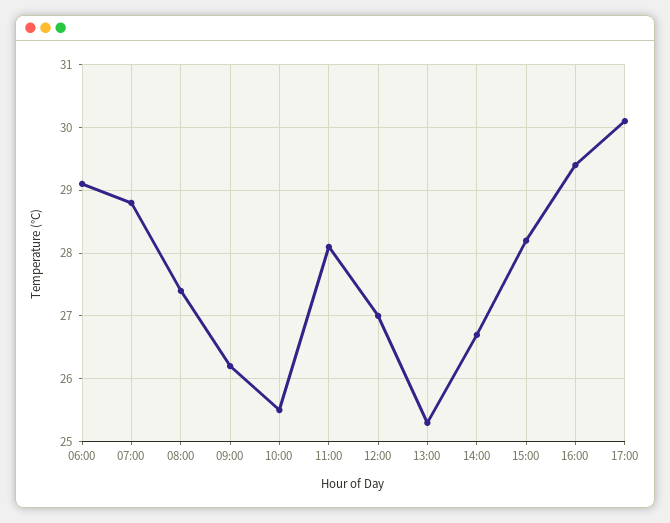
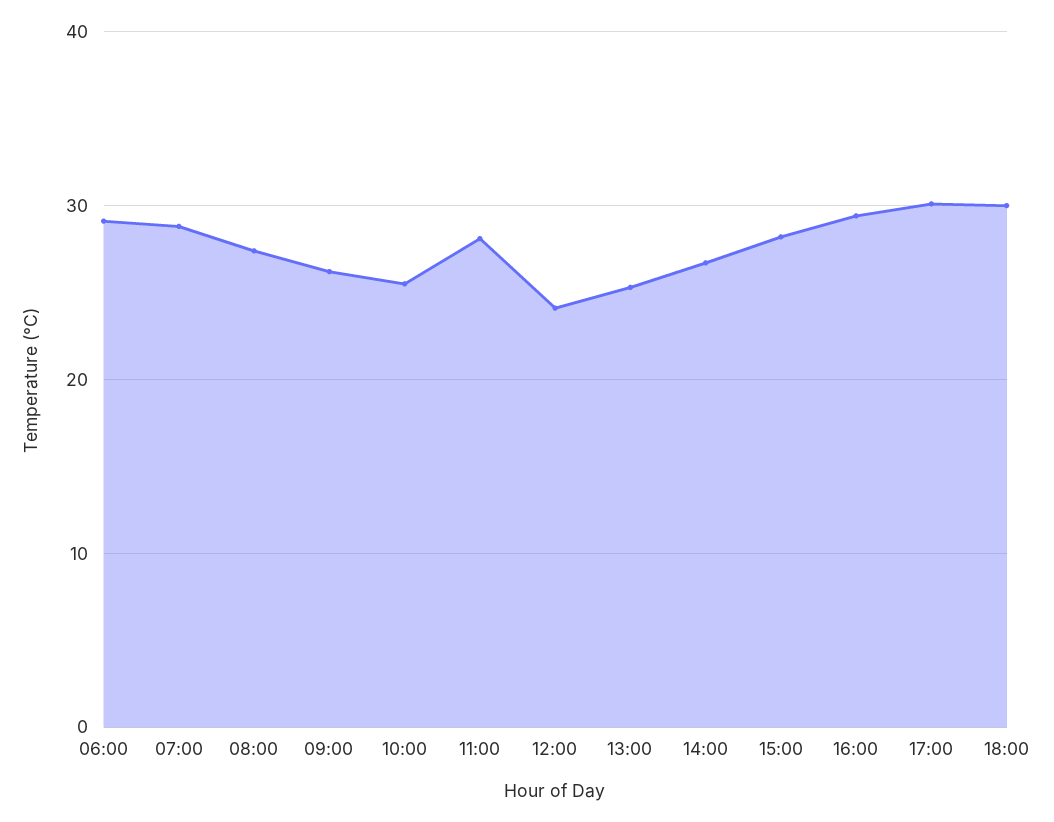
12:00: 27 -> 24
18:00: none -> 30

